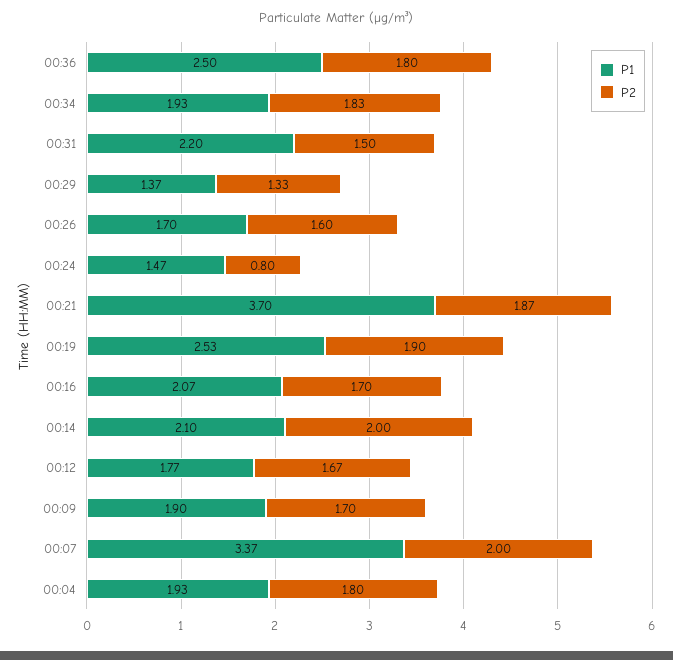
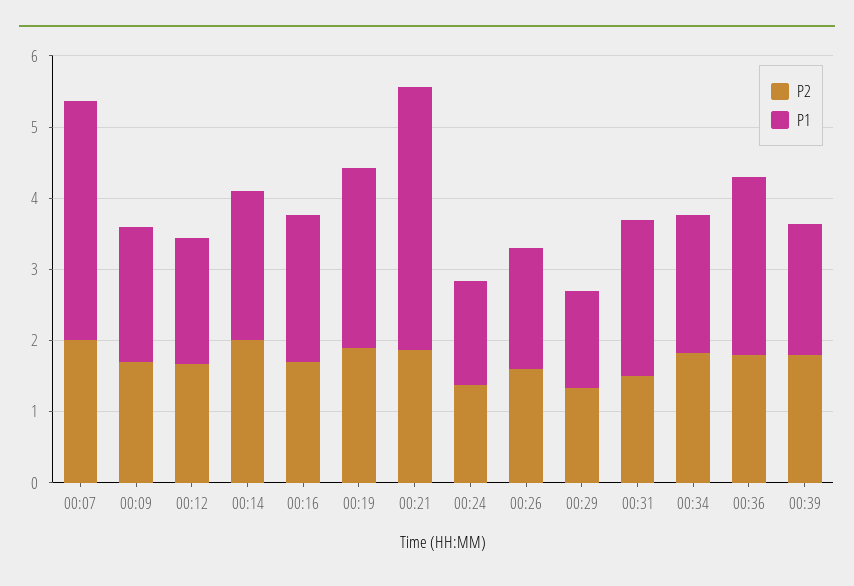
P2, 00:24: 0.8 -> 1.4
P1, 00:04: 1.93 -> none
P2, 00:04: 1.8 -> none
P2, 00:39: none -> 1.8
P1, 00:39: none -> 1.8

